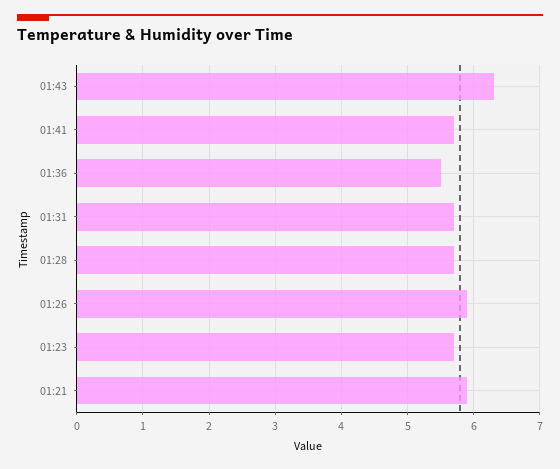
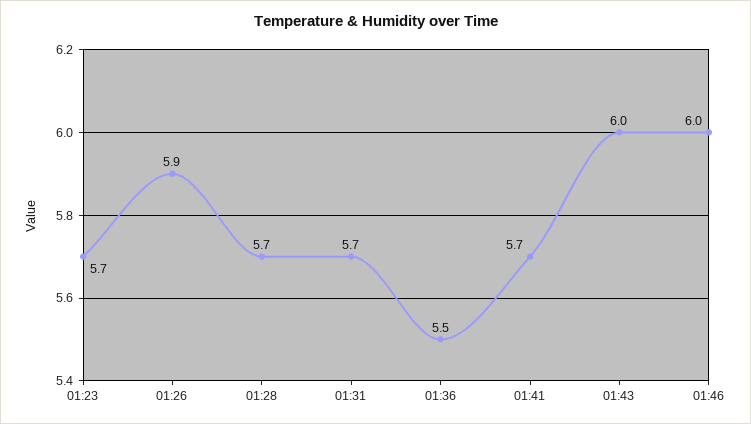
01:43: 6.3 -> 6
01:21: 5.9 -> none
01:46: none -> 6

